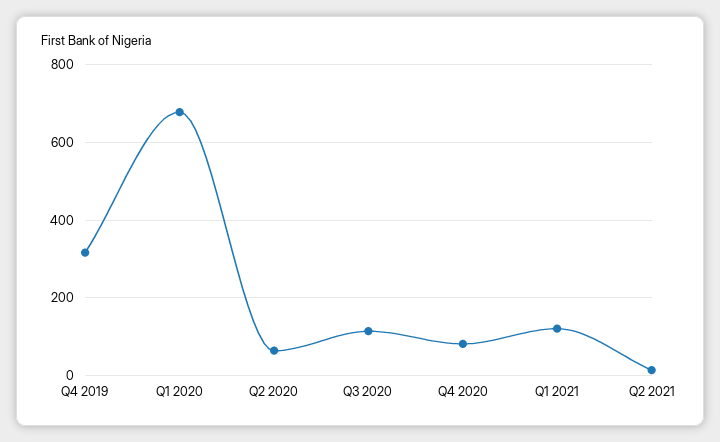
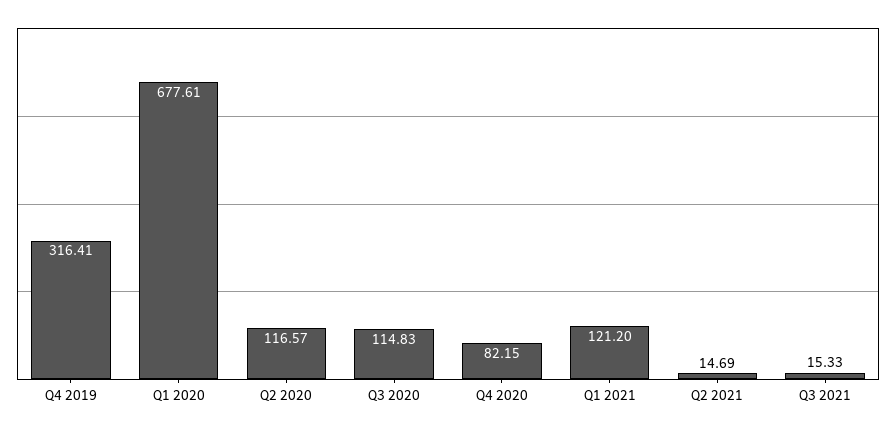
Q2 2020: 60 -> 116.57
Q3 2021: none -> 15.33

